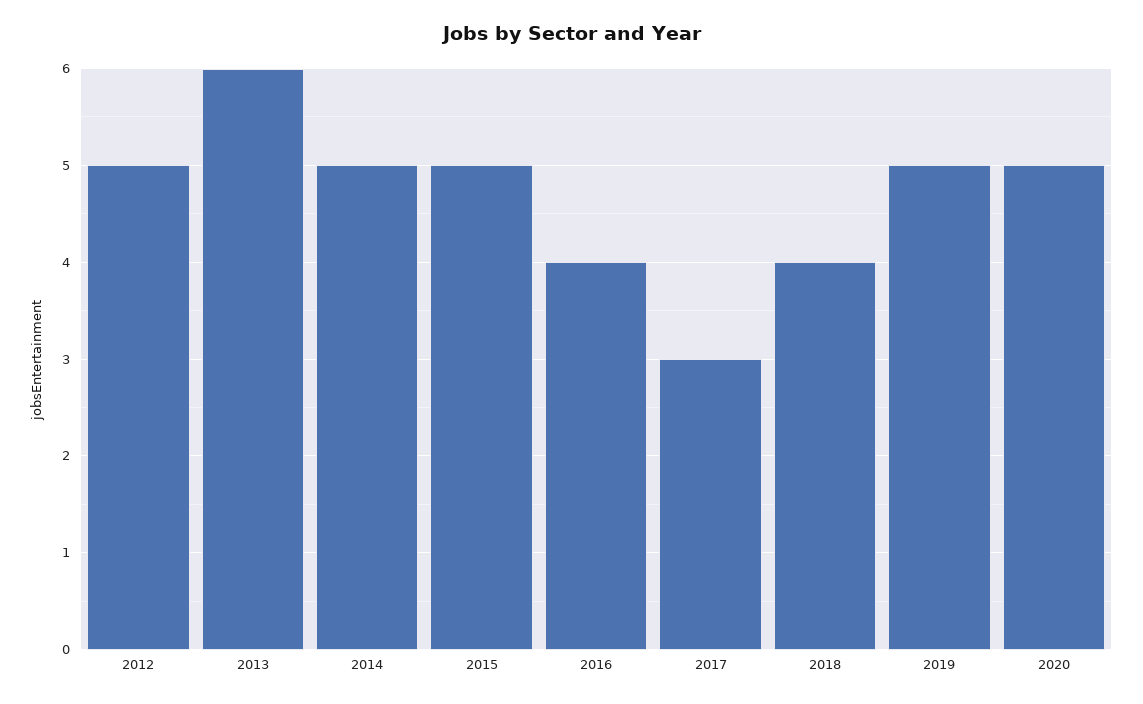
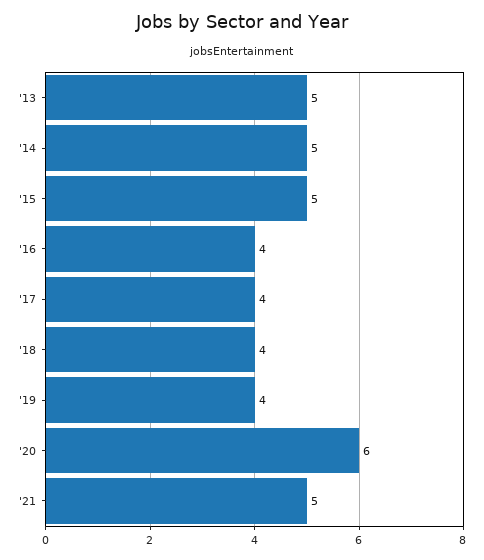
2012: 5 -> none
2013: 6 -> 5
2017: 3 -> 4
2019: 5 -> 4
2020: 5 -> 6
'21: none -> 5

